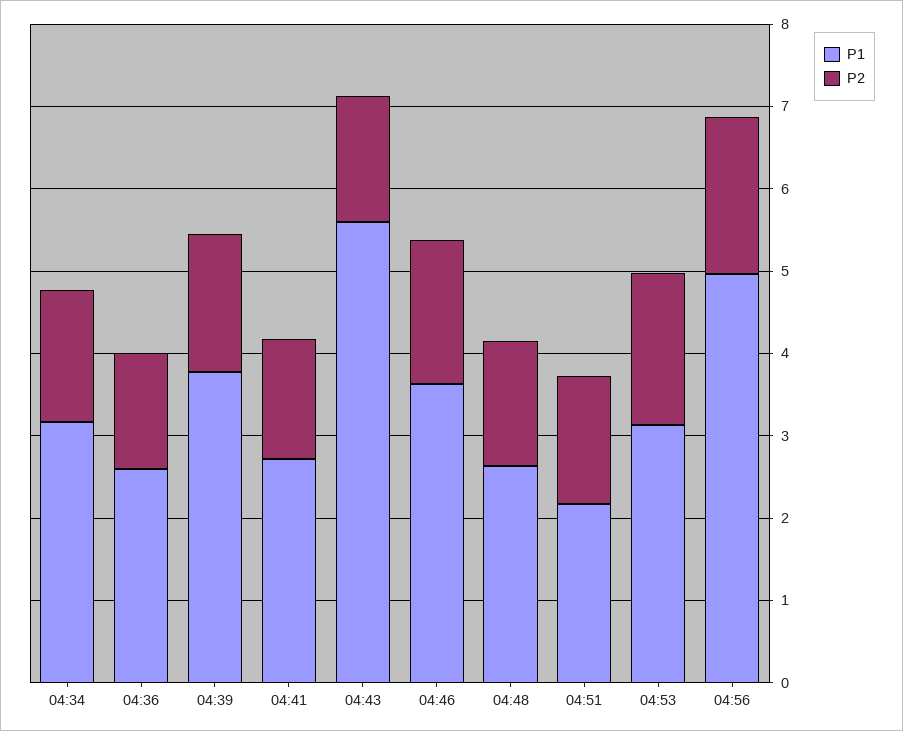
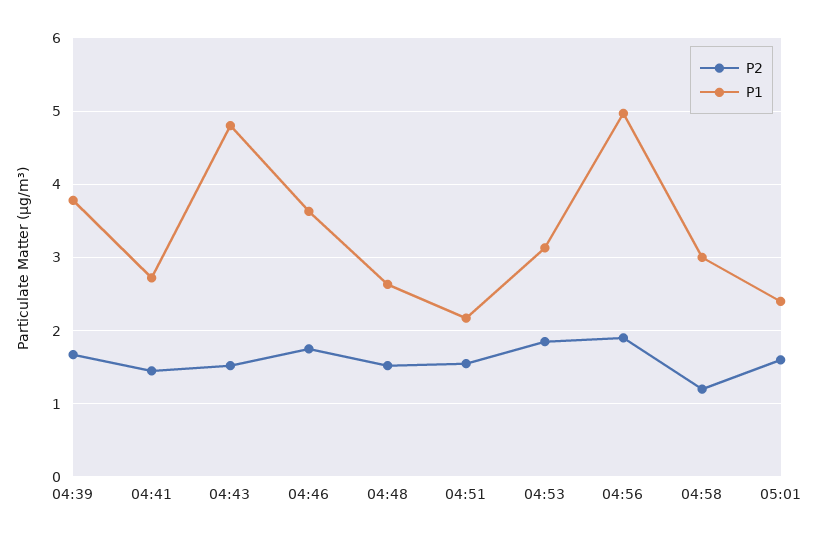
P1, 04:34: 3.2 -> none
P2, 04:34: 1.6 -> none
P1, 04:36: 2.6 -> none
P2, 04:36: 1.4 -> none
P1, 04:43: 5.6 -> 4.8
P2, 04:58: none -> 1.2
P1, 04:58: none -> 3
P2, 05:01: none -> 1.6
P1, 05:01: none -> 2.4

